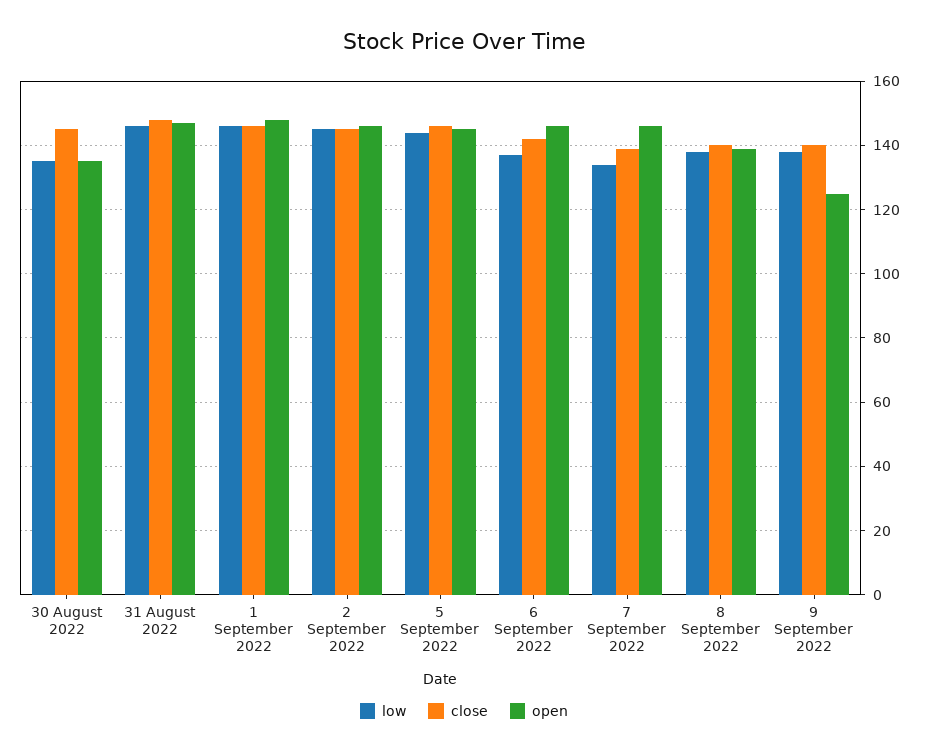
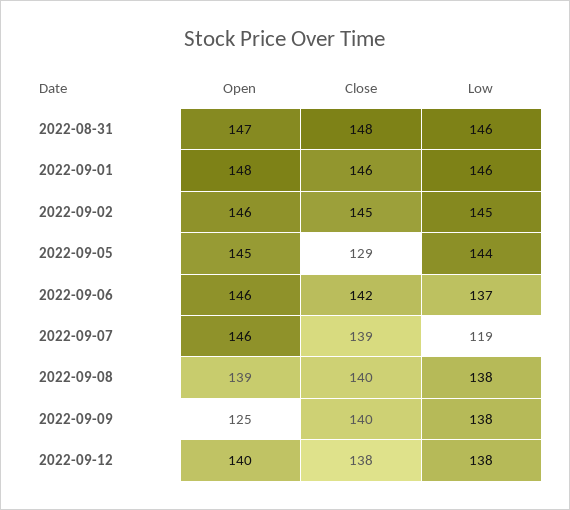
low, 30 August 2022: 135 -> none
close, 30 August 2022: 145 -> none
open, 30 August 2022: 135 -> none
close, 5 September 2022: 145 -> 129
low, 7 September 2022: 135 -> 119
open, 2022-09-12: none -> 140
close, 2022-09-12: none -> 138
low, 2022-09-12: none -> 138

